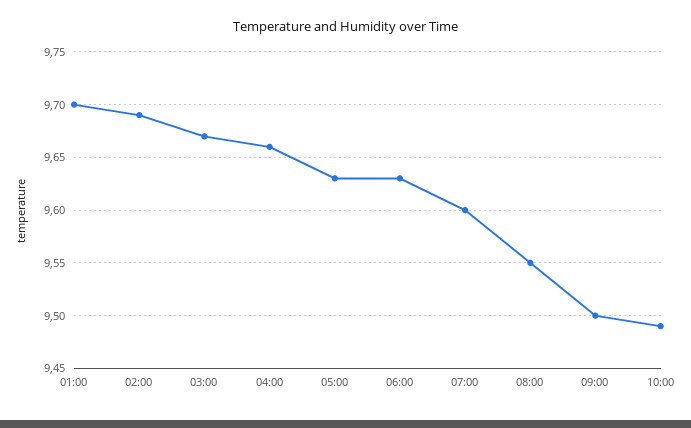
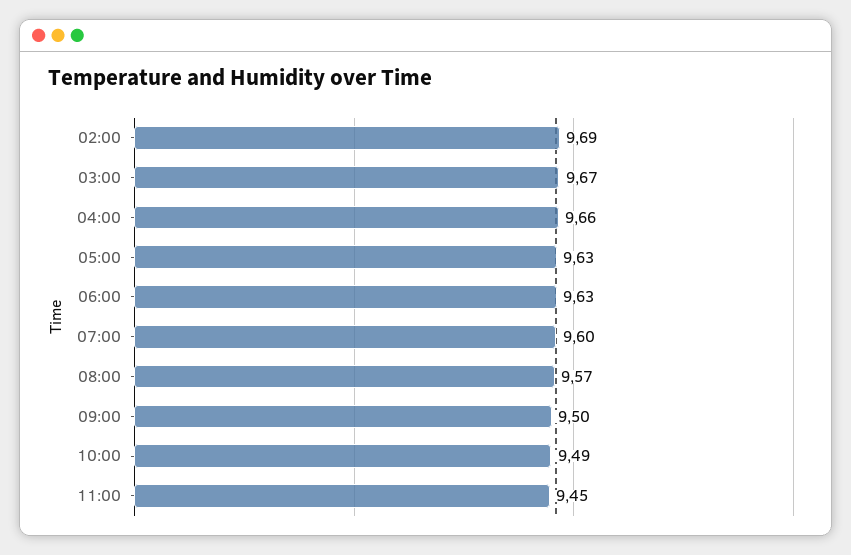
01:00: 9.7 -> none
08:00: 9.55 -> 9.57
11:00: none -> 9.45

